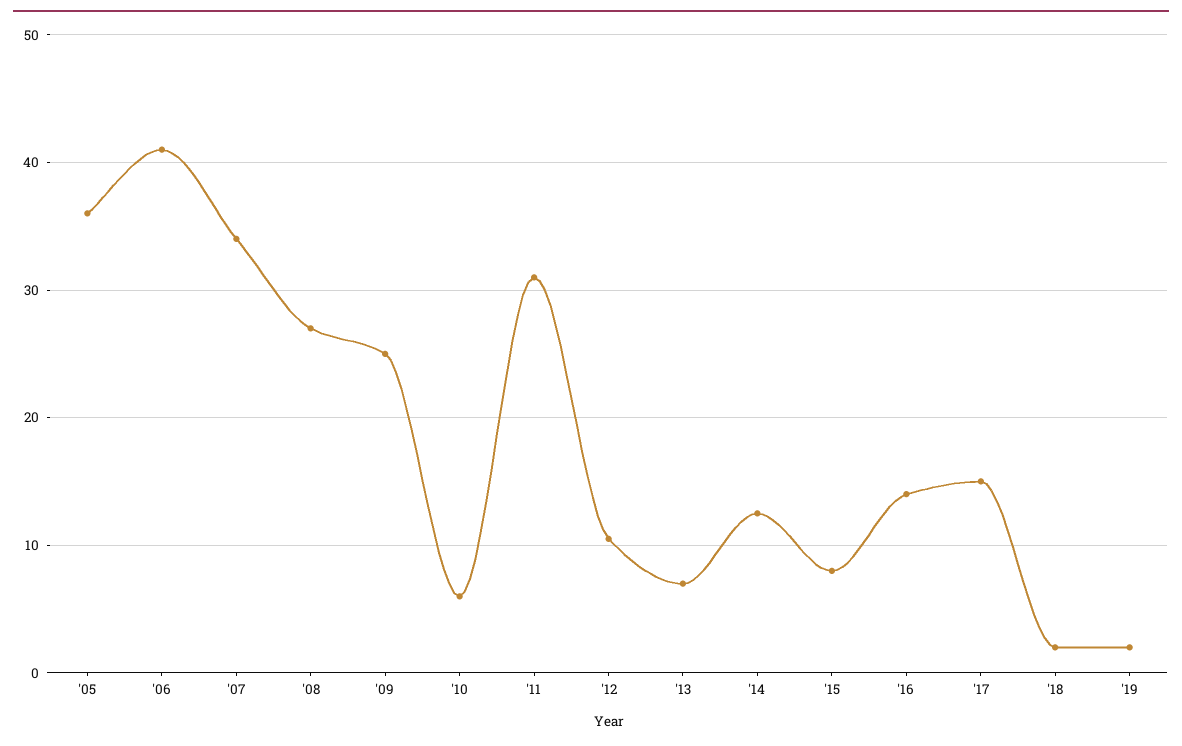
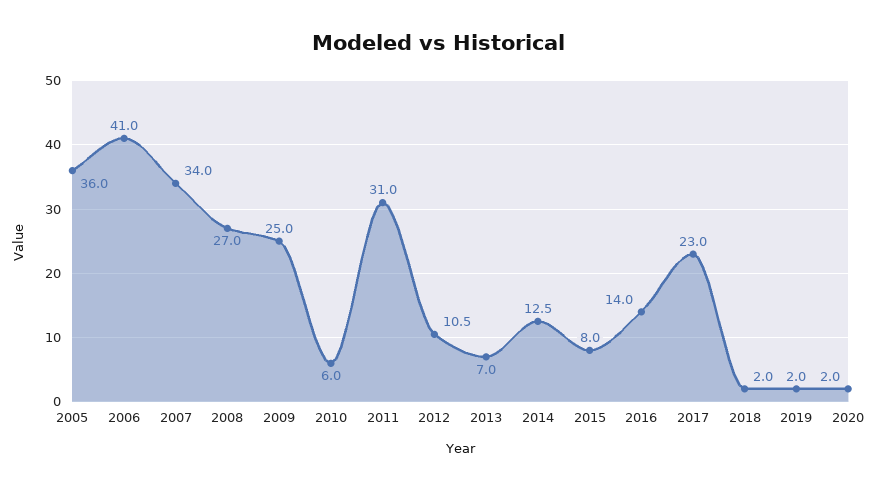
'17: 15 -> 23
2020: none -> 2

